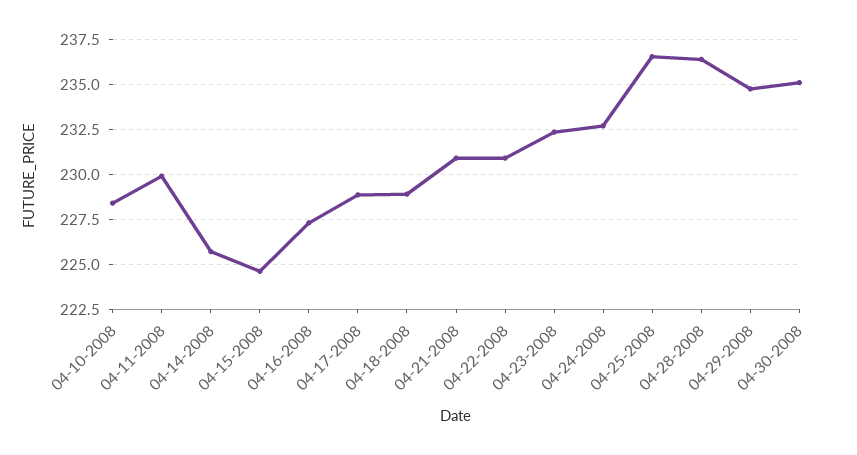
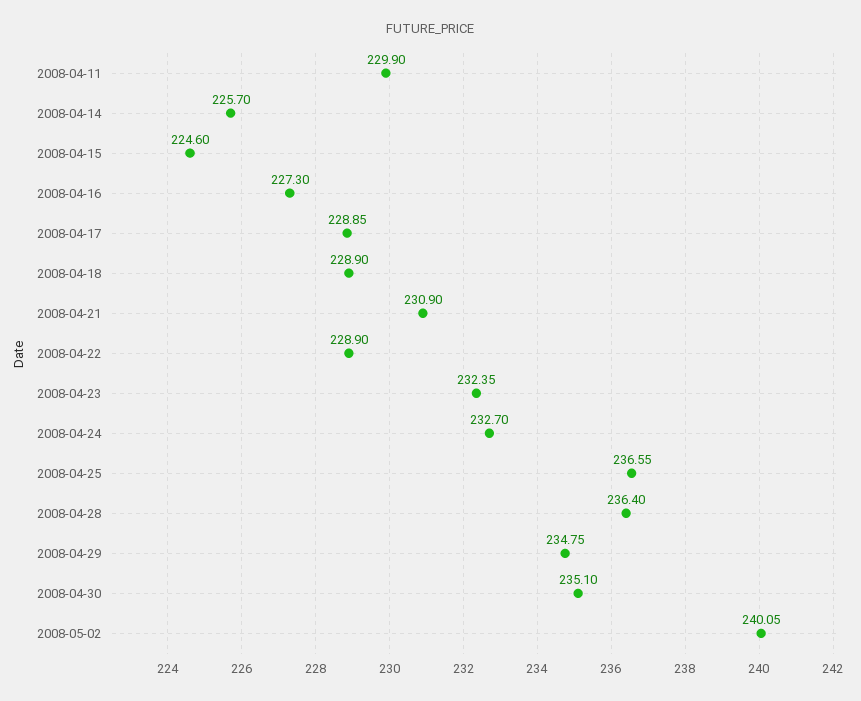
04-10-2008: 228.5 -> none
04-22-2008: 231 -> 228.9
2008-05-02: none -> 240.05

